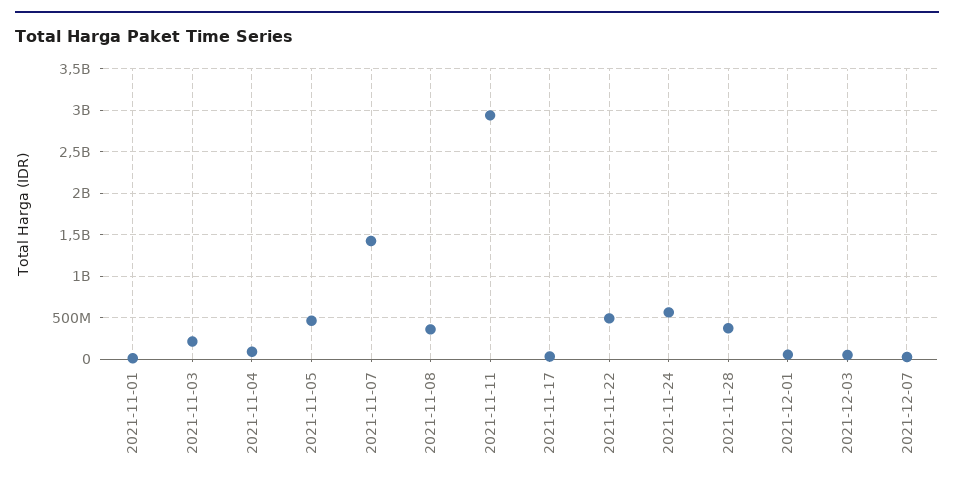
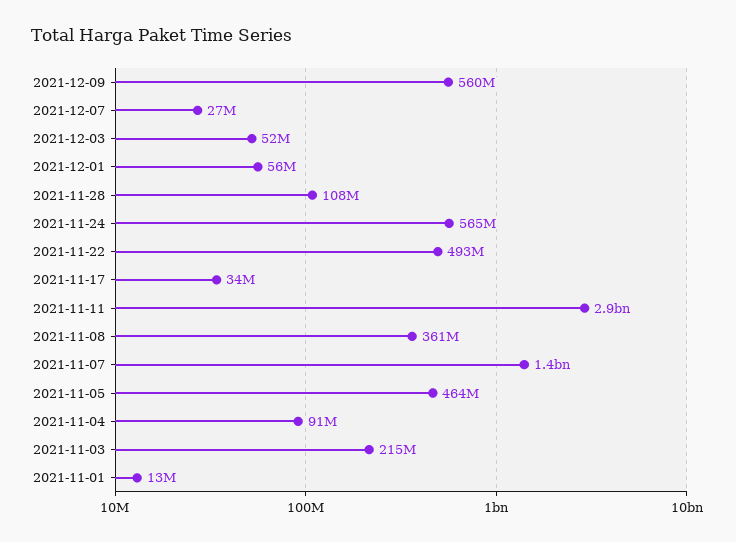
2021-11-28: 400000000 -> 108000000
2021-12-09: none -> 560000000

